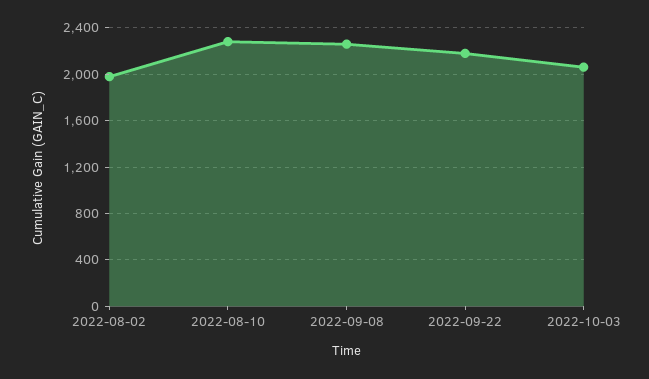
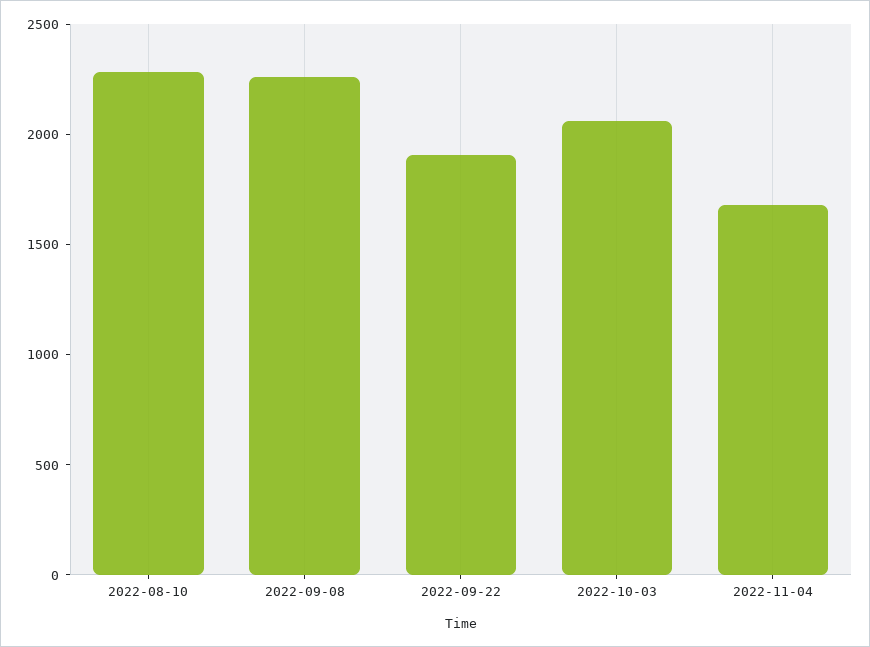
2022-08-02: 2000 -> none
2022-09-22: 2200 -> 1900
2022-11-04: none -> 1700

